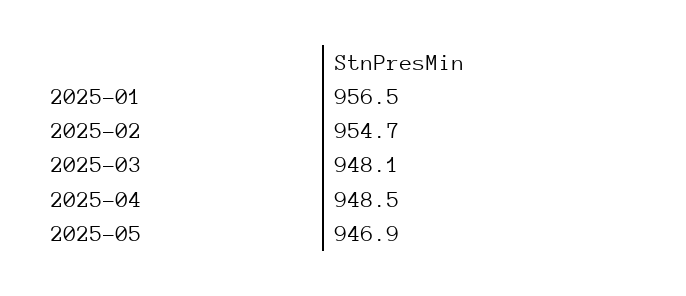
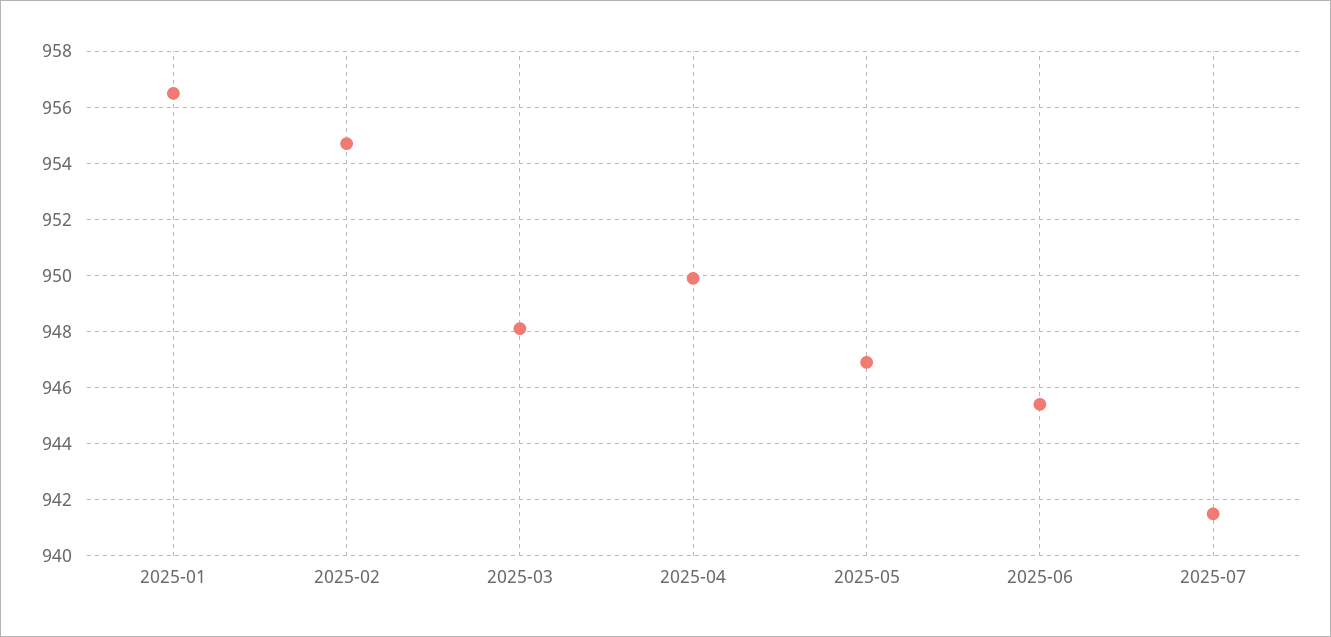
2025-04: 948.5 -> 950
2025-06: none -> 945.5
2025-07: none -> 941.5

